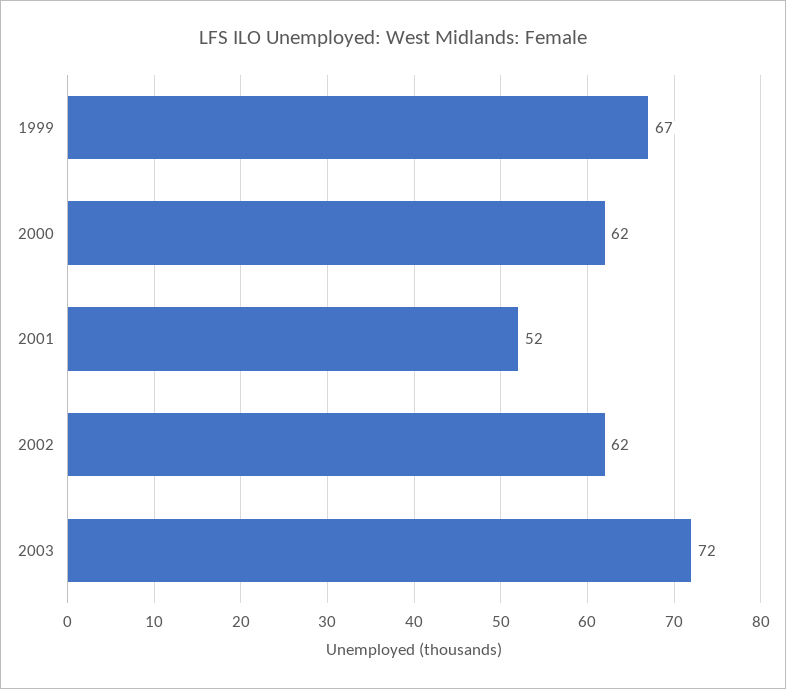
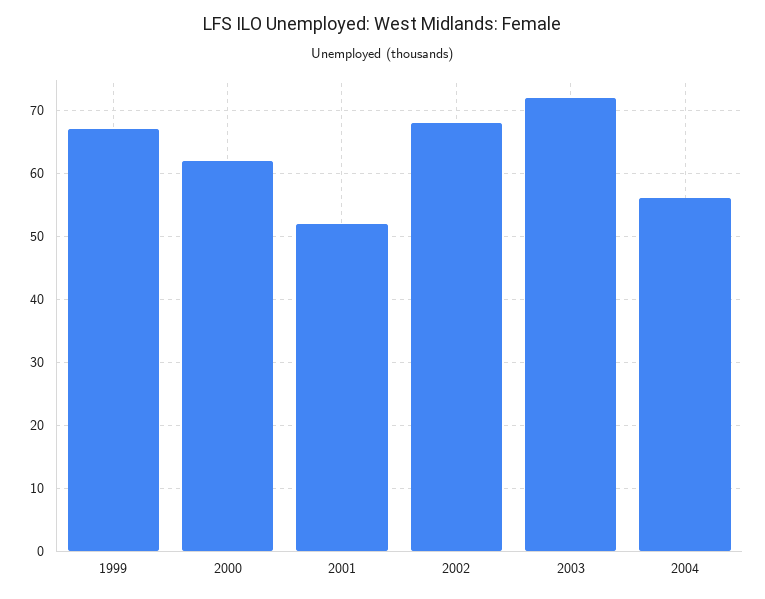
2002: 62 -> 68
2004: none -> 56

